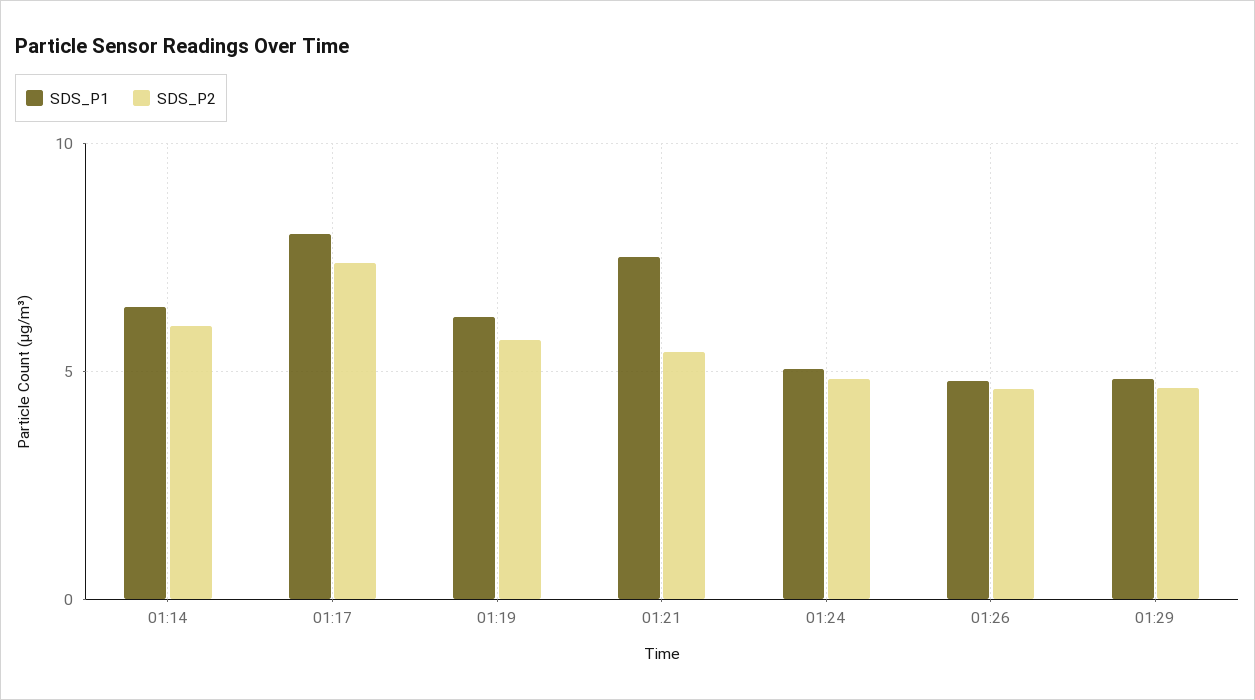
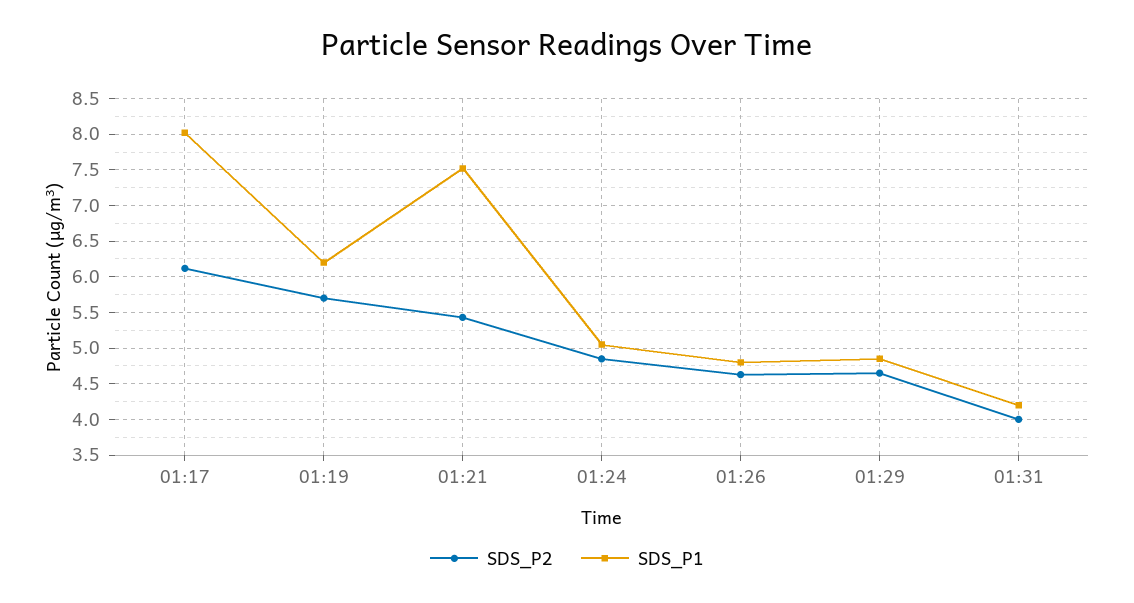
SDS_P1, 01:14: 6.5 -> none
SDS_P2, 01:14: 6 -> none
SDS_P2, 01:17: 7.5 -> 6.1
SDS_P2, 01:31: none -> 4
SDS_P1, 01:31: none -> 4.2

